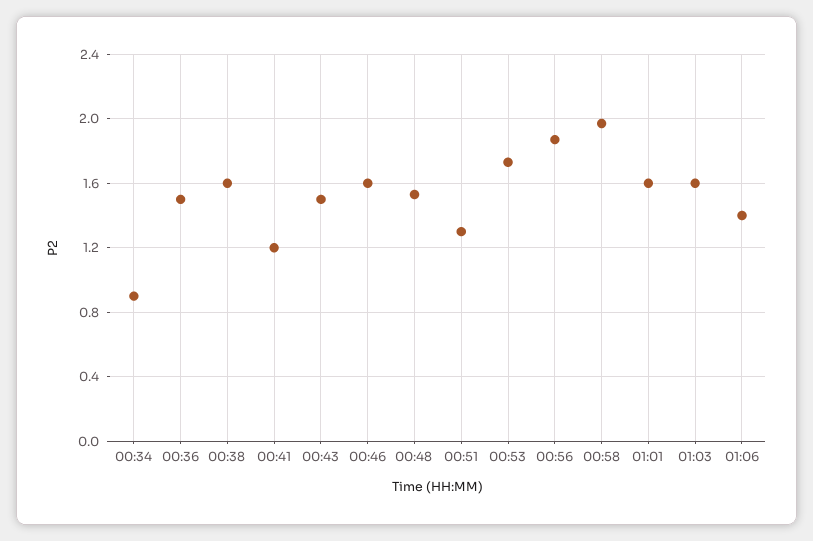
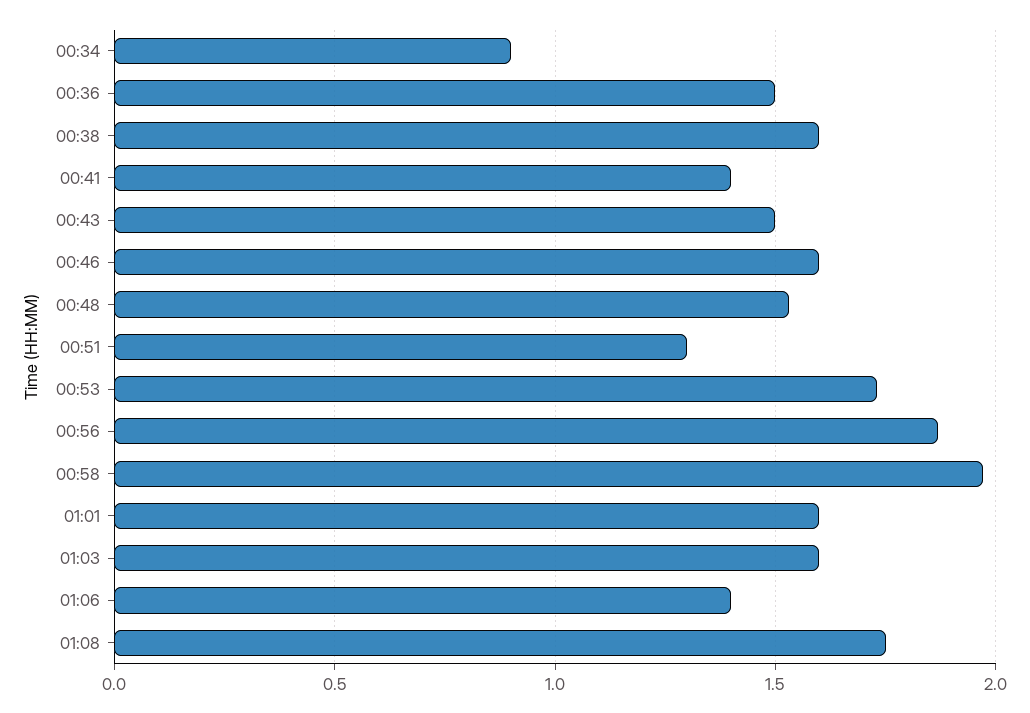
00:41: 1.2 -> 1.4
01:08: none -> 1.75

